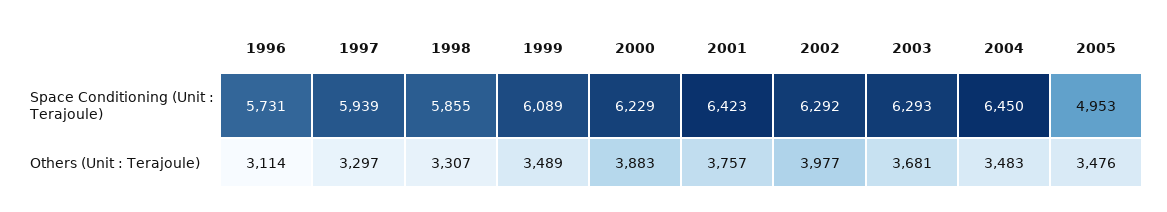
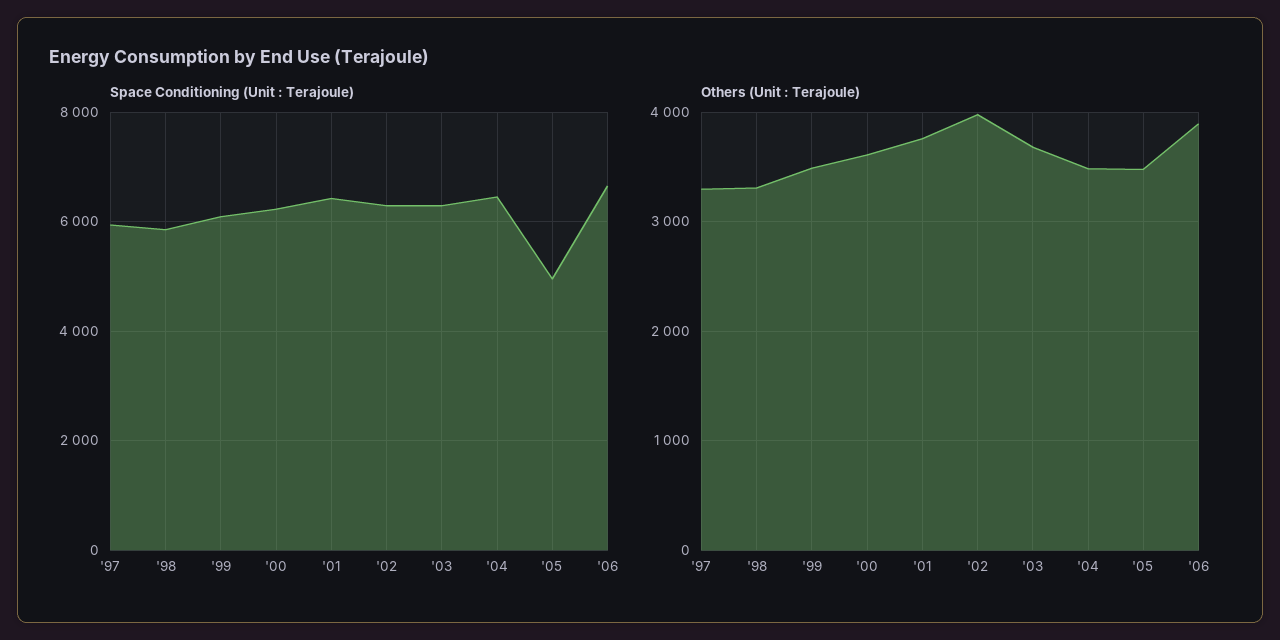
Space Conditioning (Unit : Terajoule), 1996: 5731 -> none
Others (Unit : Terajoule), 1996: 3114 -> none
Others (Unit : Terajoule), 2000: 3883 -> 3600
Space Conditioning (Unit : Terajoule), '06: none -> 6600
Others (Unit : Terajoule), '06: none -> 3900

